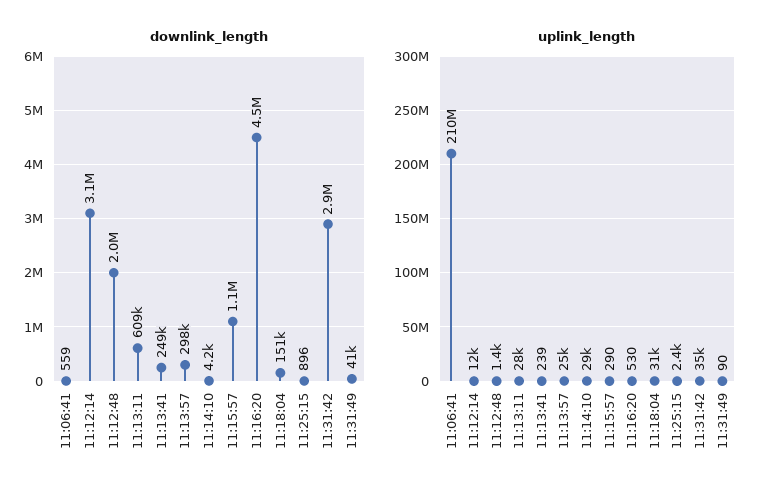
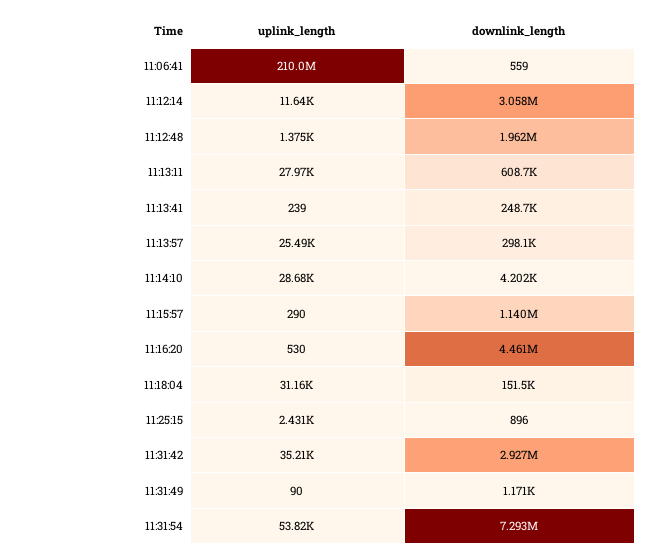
downlink_length, 11:31:49: 41000 -> 1171
uplink_length, 11:31:54: none -> 53820
downlink_length, 11:31:54: none -> 7293000

